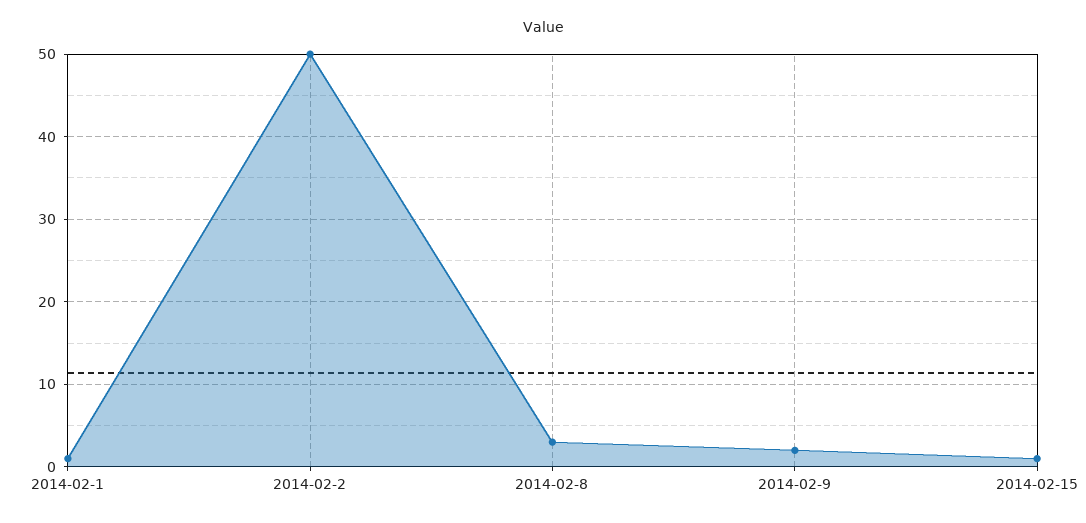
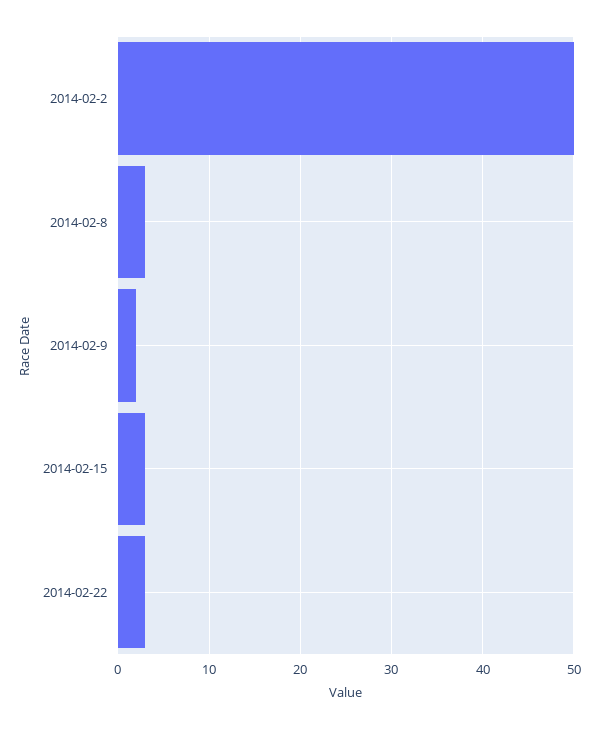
2014-02-1: 1 -> none
2014-02-15: 1 -> 3
2014-02-22: none -> 3

